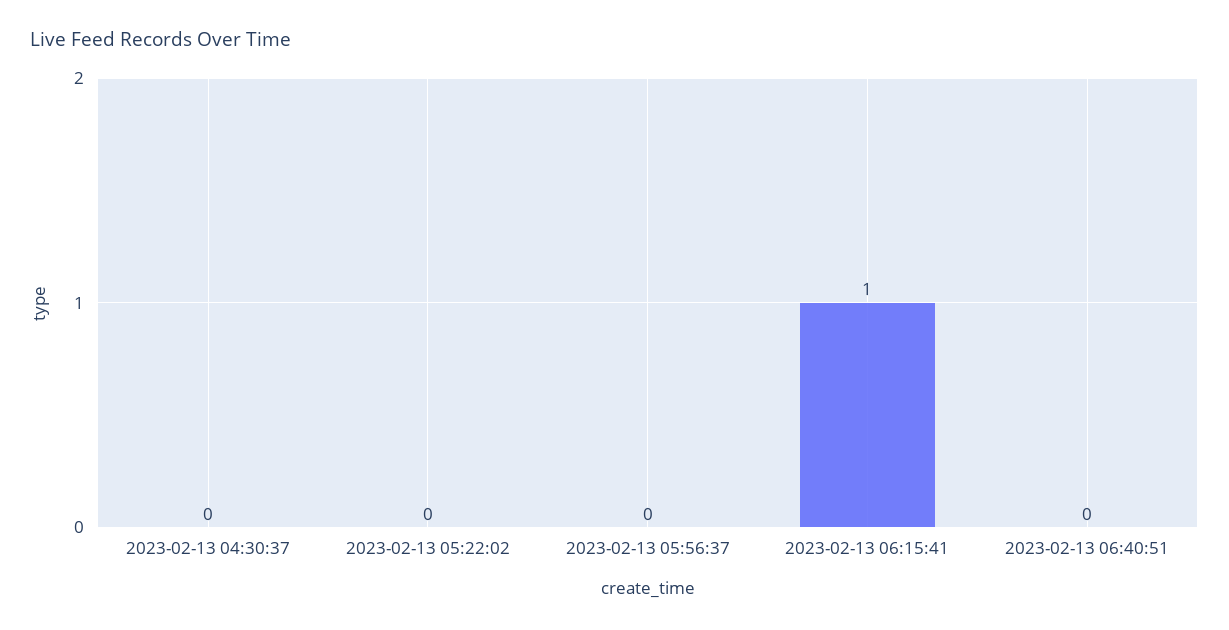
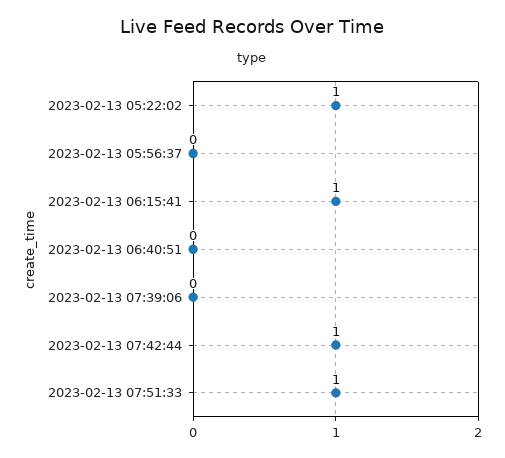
2023-02-13 04:30:37: 0 -> none
2023-02-13 05:22:02: 0 -> 1
2023-02-13 07:39:06: none -> 0
2023-02-13 07:42:44: none -> 1
2023-02-13 07:51:33: none -> 1

